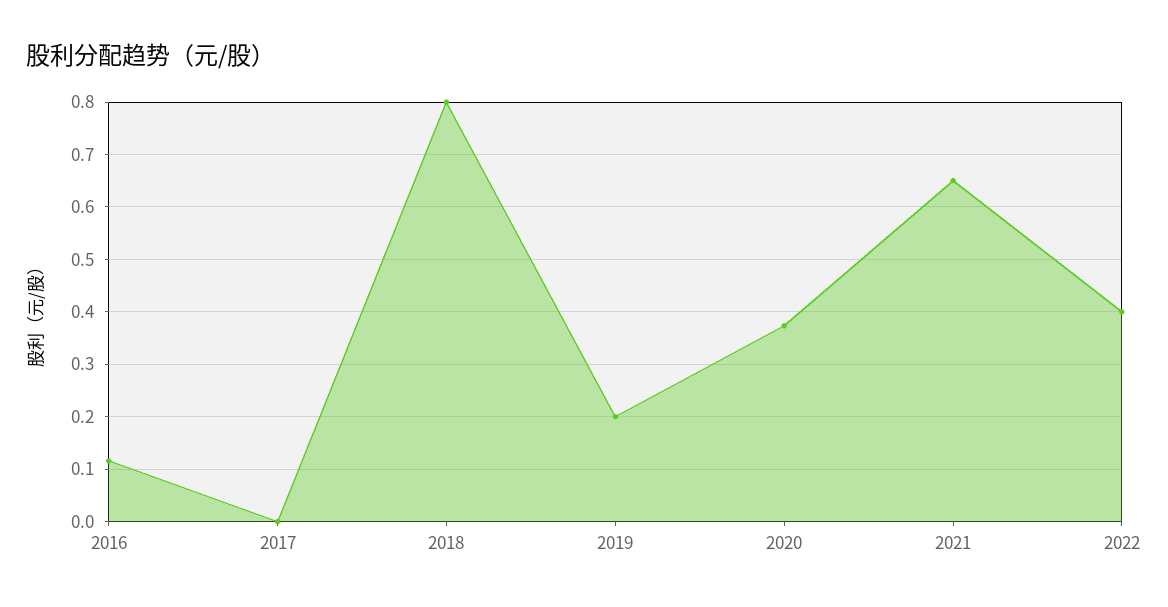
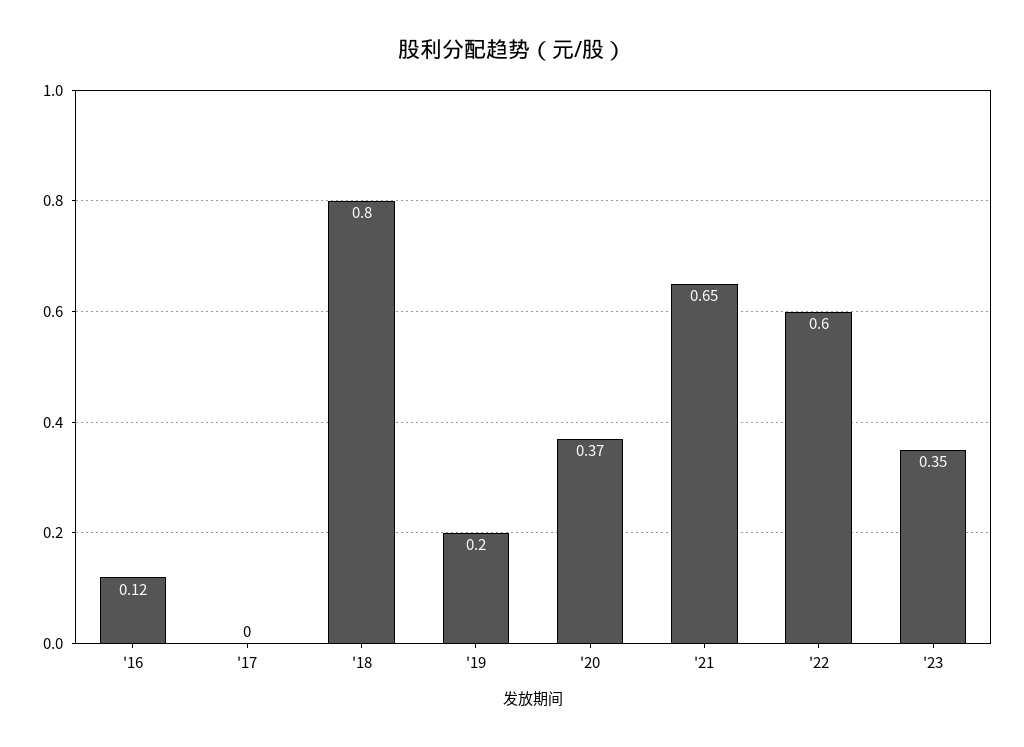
2022: 0.4 -> 0.6
'23: none -> 0.35

